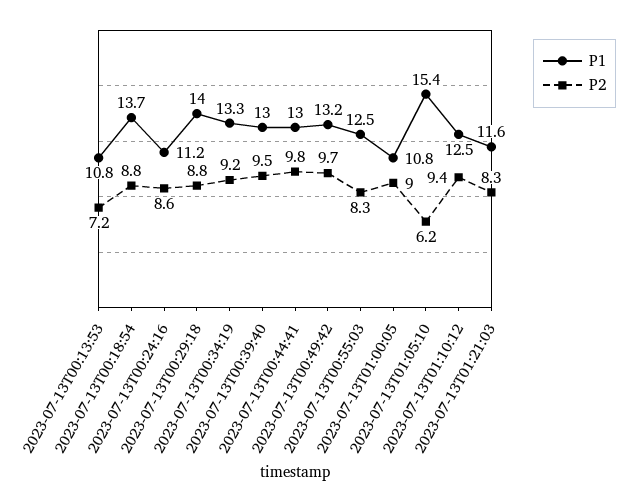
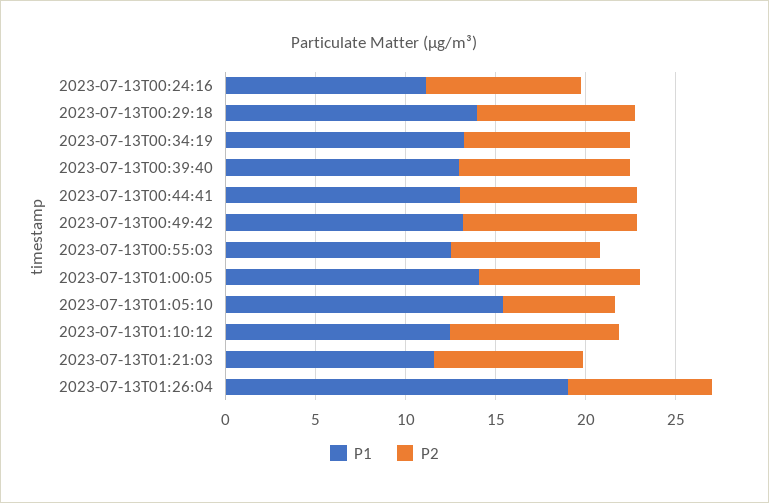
P1, 2023-07-13T00:13:53: 10.8 -> none
P2, 2023-07-13T00:13:53: 7.2 -> none
P1, 2023-07-13T00:18:54: 13.7 -> none
P2, 2023-07-13T00:18:54: 8.8 -> none
P1, 2023-07-13T01:00:05: 10.8 -> 14
P1, 2023-07-13T01:26:04: none -> 19
P2, 2023-07-13T01:26:04: none -> 8

